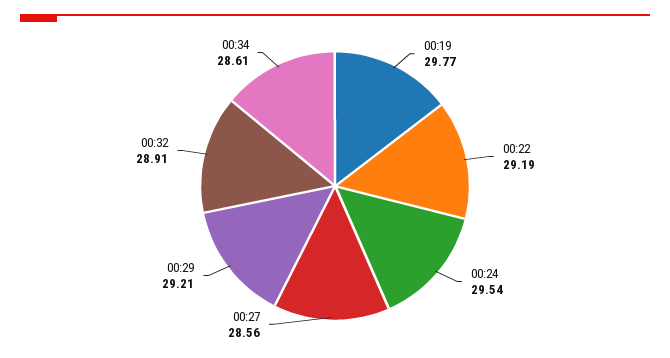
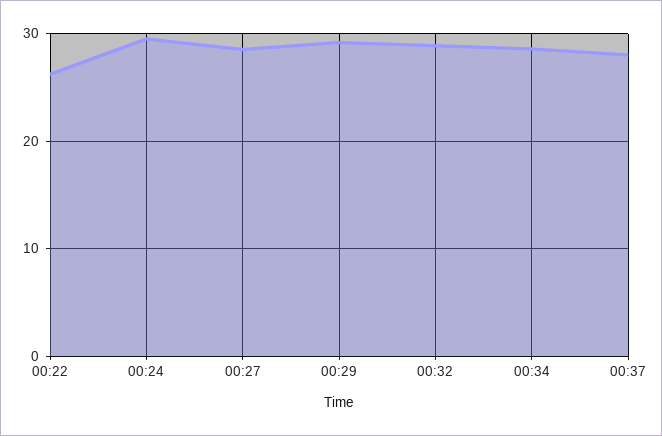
00:19: 29.77 -> none
00:22: 29.19 -> 26
00:37: none -> 28

